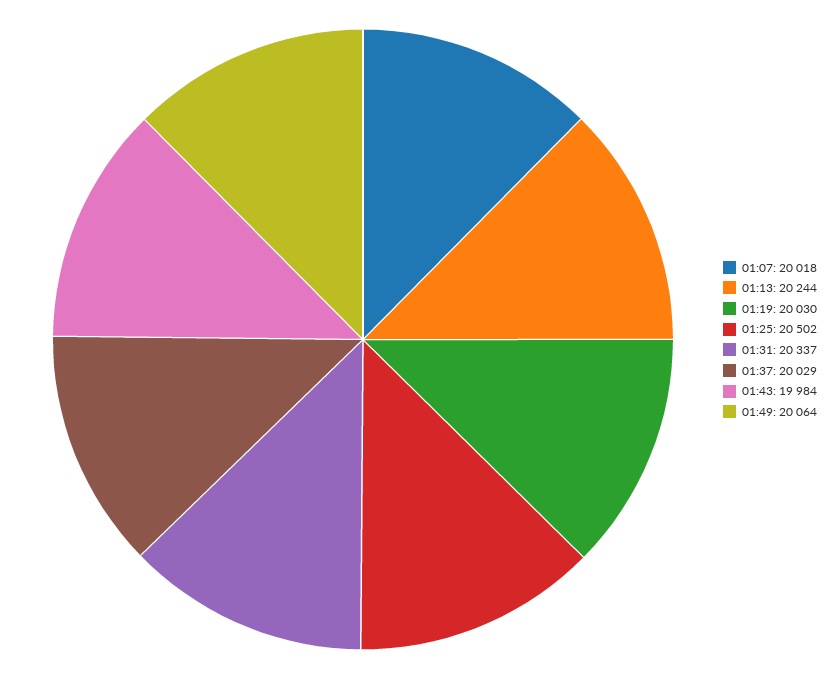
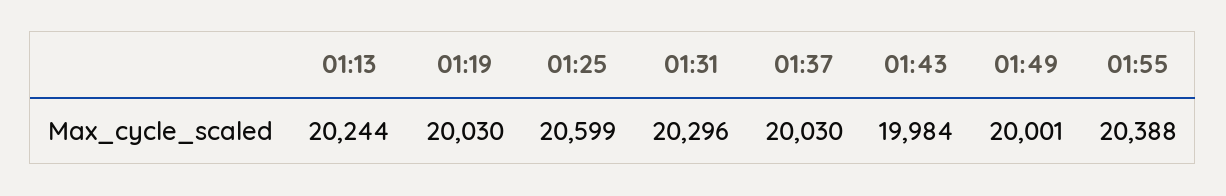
01:07: 20018 -> none
01:25: 20502 -> 20599
01:31: 20337 -> 20296
01:37: 20029 -> 20030
01:49: 20064 -> 20001
01:55: none -> 20388

